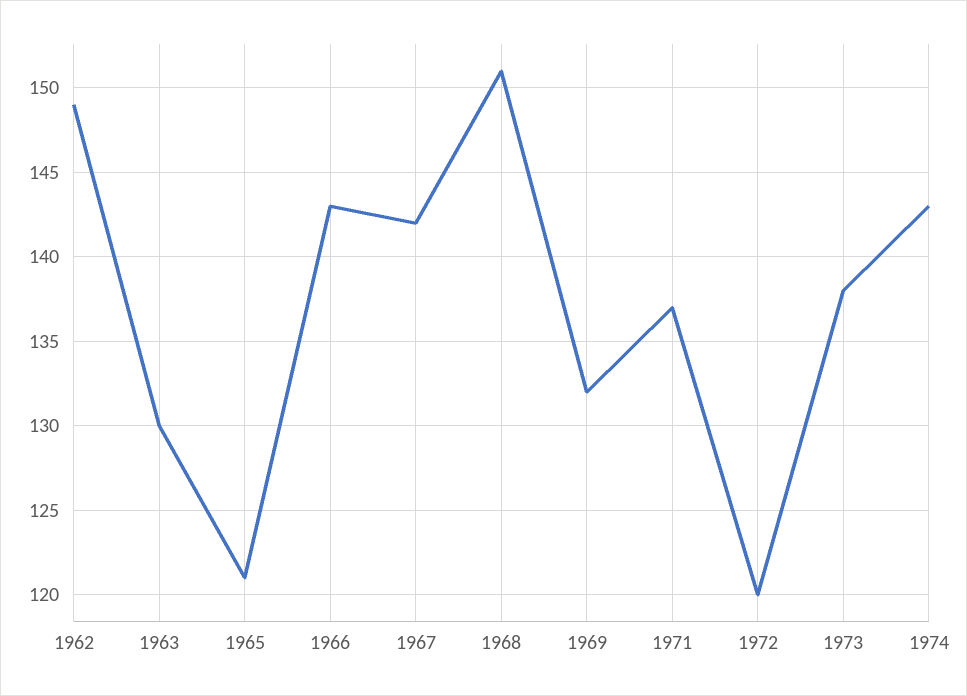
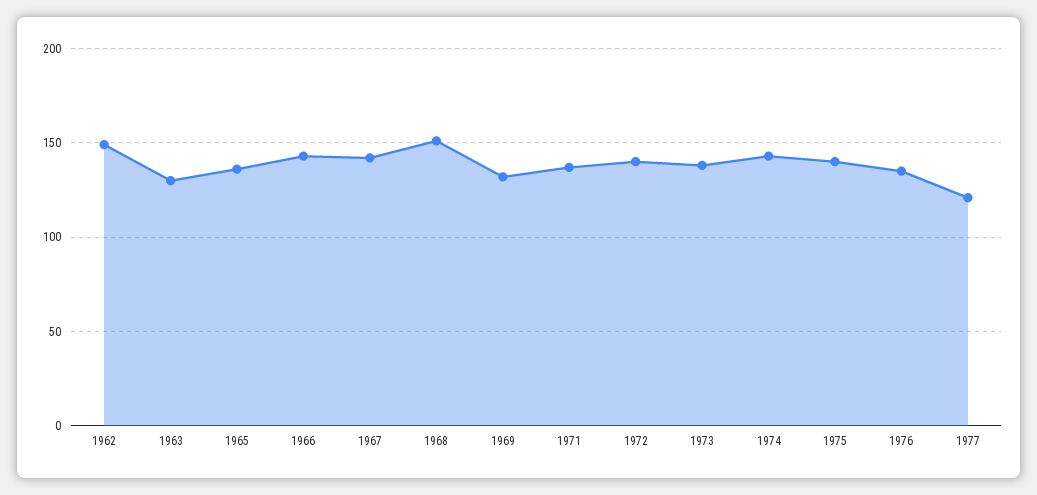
1965: 121 -> 135
1972: 120 -> 140
1975: none -> 140
1976: none -> 135
1977: none -> 120

